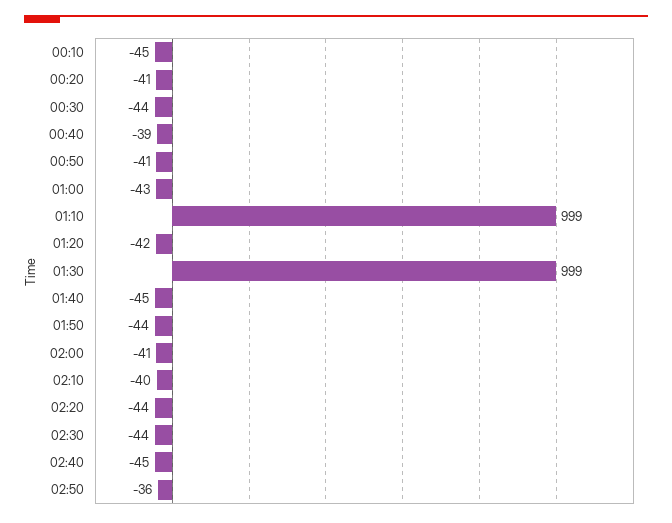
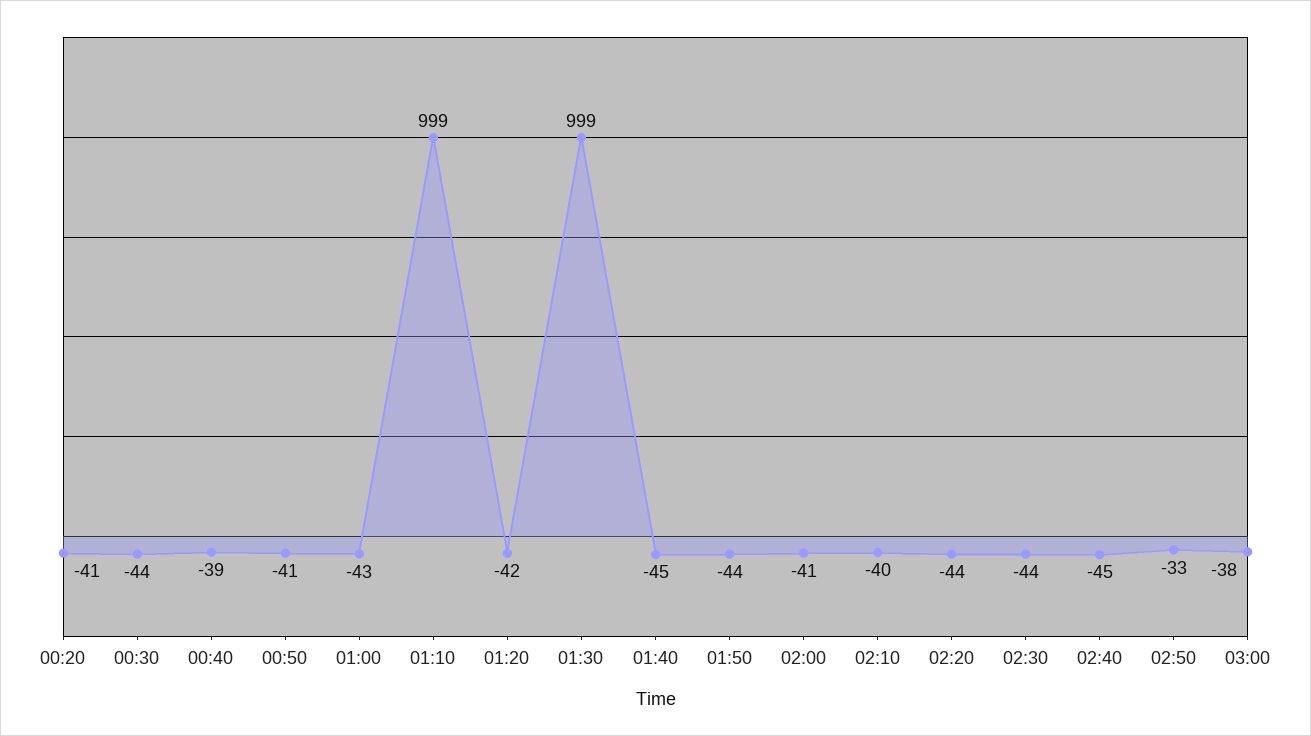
00:10: -45 -> none
02:50: -36 -> -33
03:00: none -> -38

